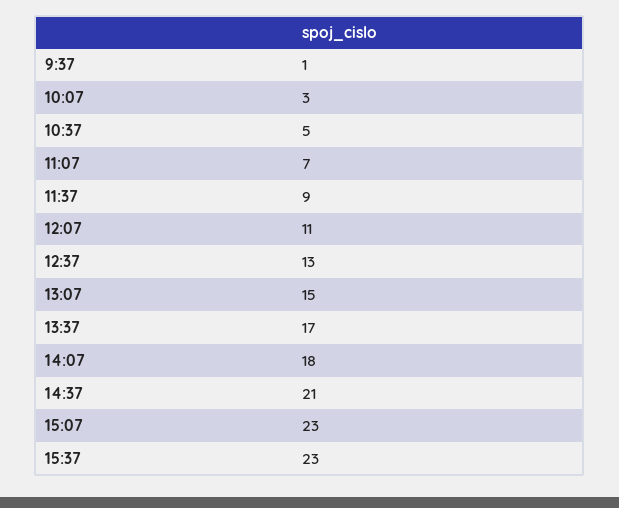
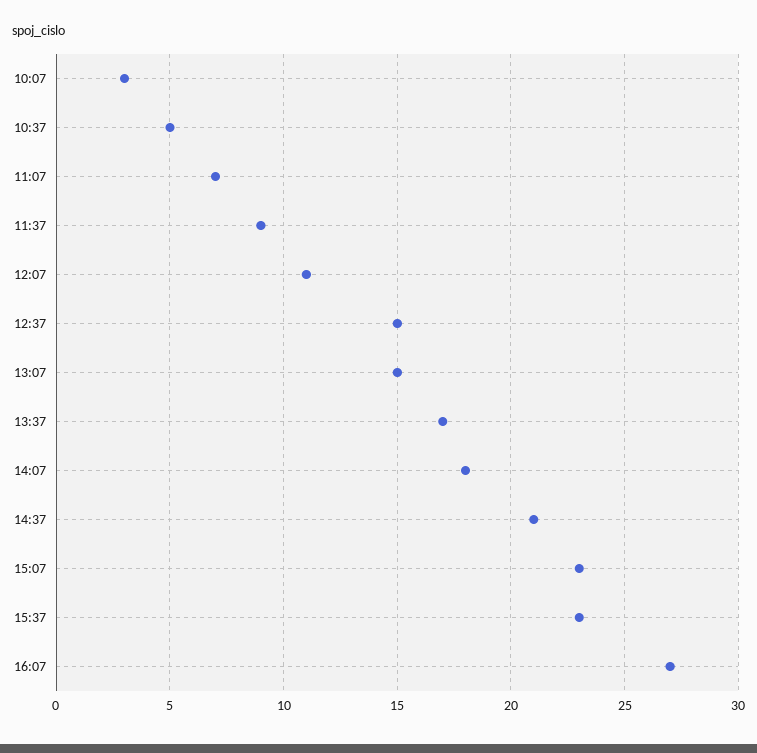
9:37: 1 -> none
12:37: 13 -> 15
16:07: none -> 27

